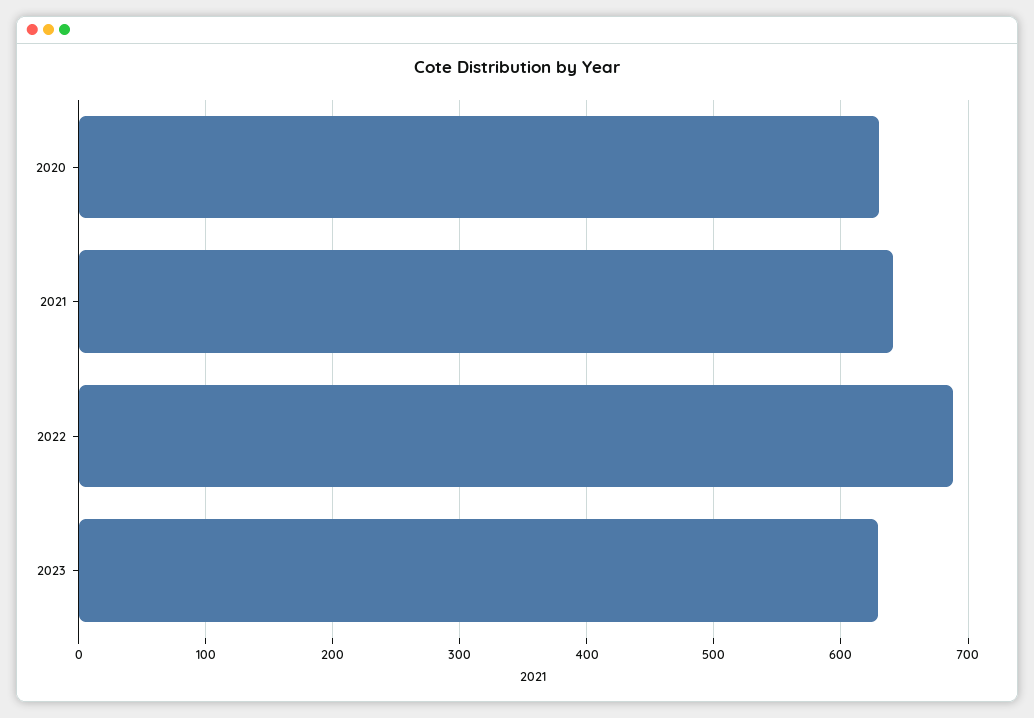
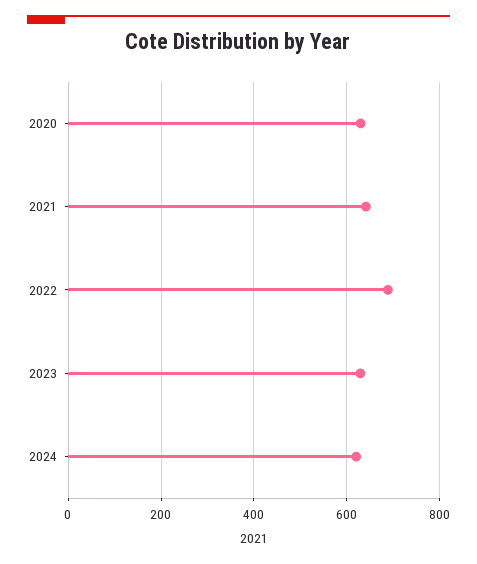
2024: none -> 620

